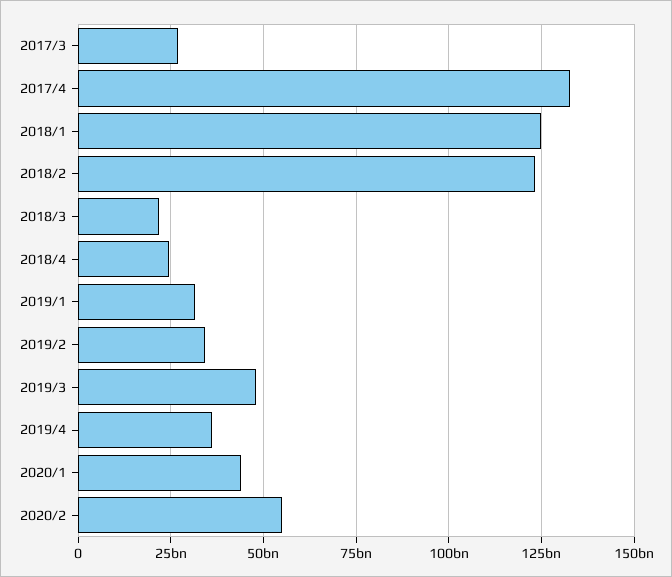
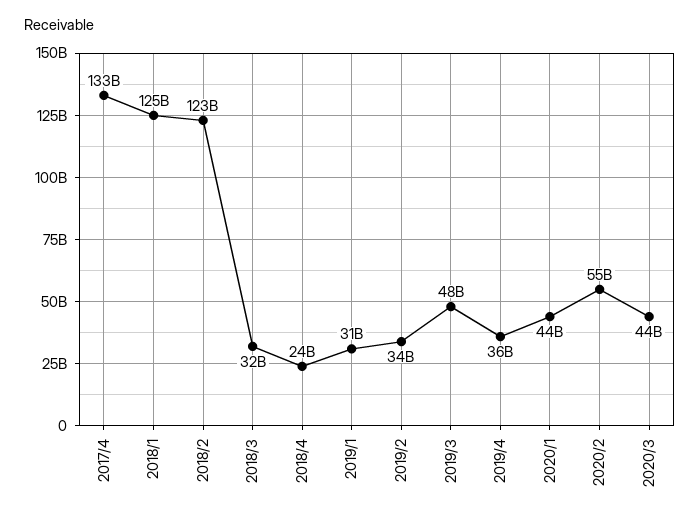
2017/3: 27500000000 -> none
2018/3: 22500000000 -> 32000000000
2020/3: none -> 44000000000

